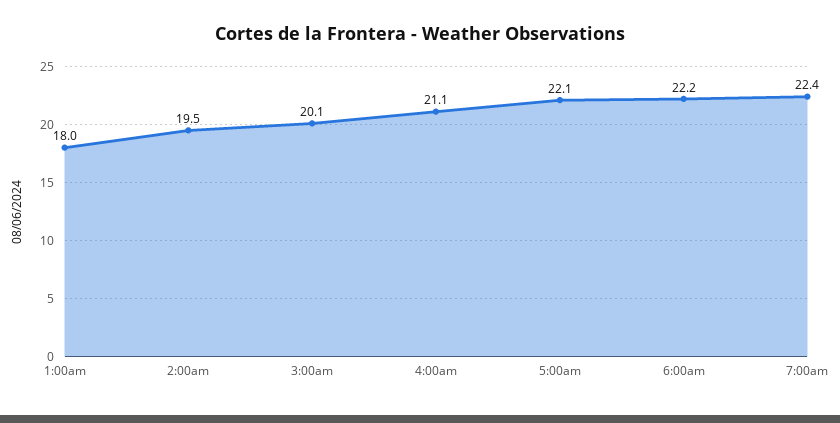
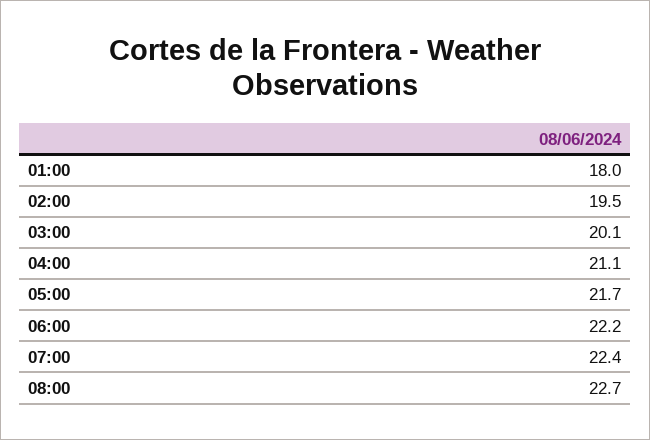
5:00am: 22.1 -> 21.7
08:00: none -> 22.7

